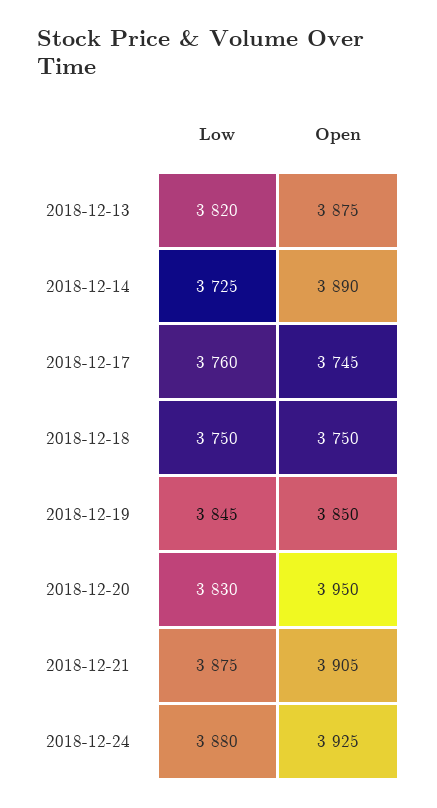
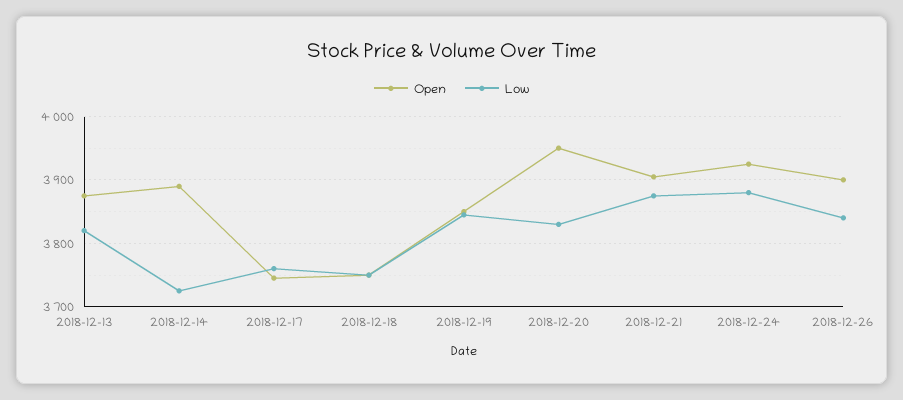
Open, 2018-12-26: none -> 3900
Low, 2018-12-26: none -> 3840

